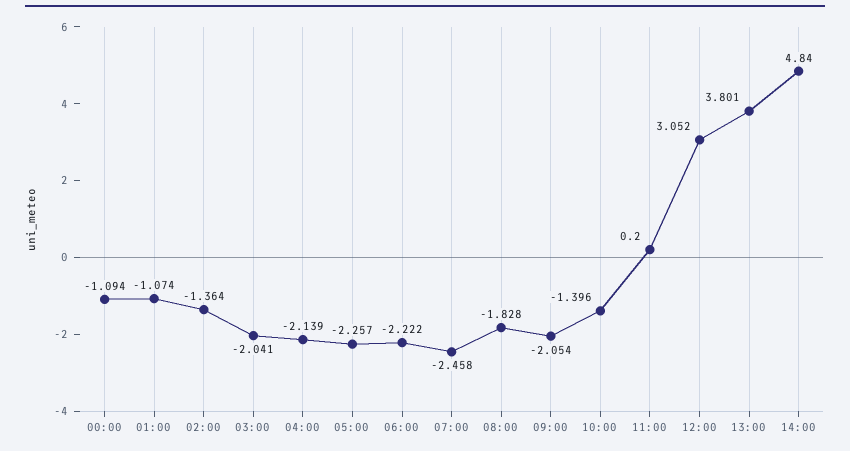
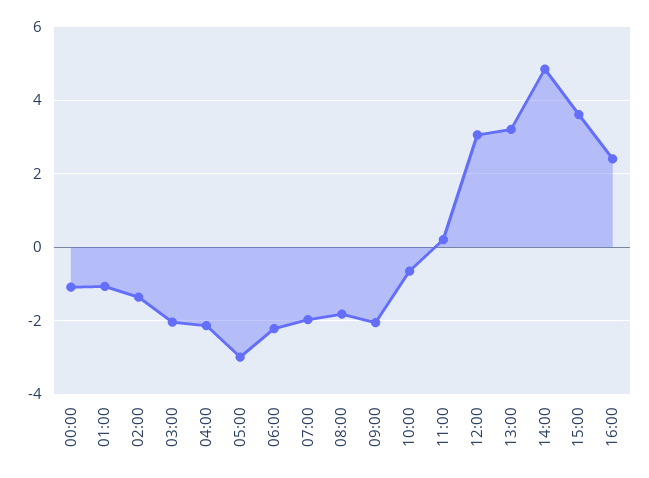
05:00: -2.257 -> -3
07:00: -2.458 -> -2
10:00: -1.396 -> -0.6
13:00: 3.801 -> 3.2
15:00: none -> 3.6
16:00: none -> 2.4

